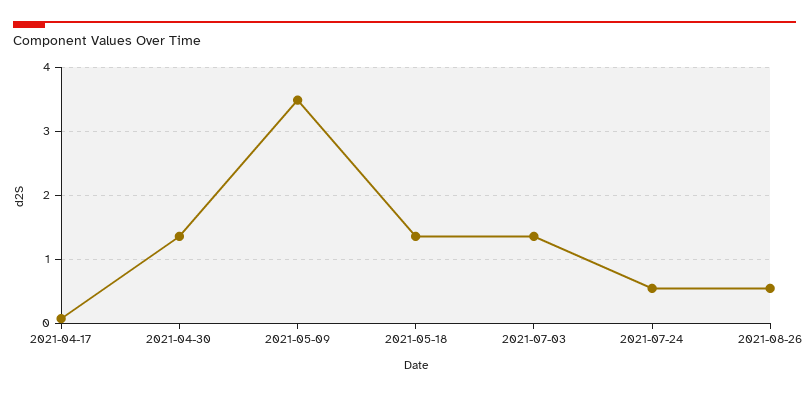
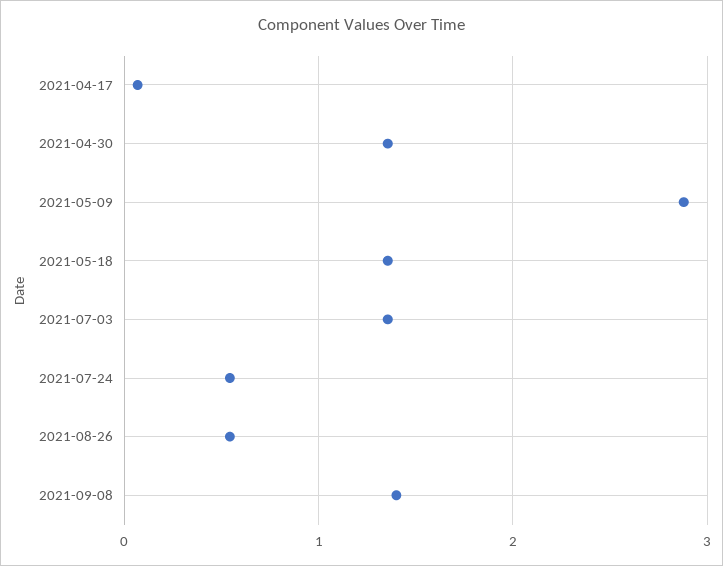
2021-05-09: 3.5 -> 2.9
2021-09-08: none -> 1.4

